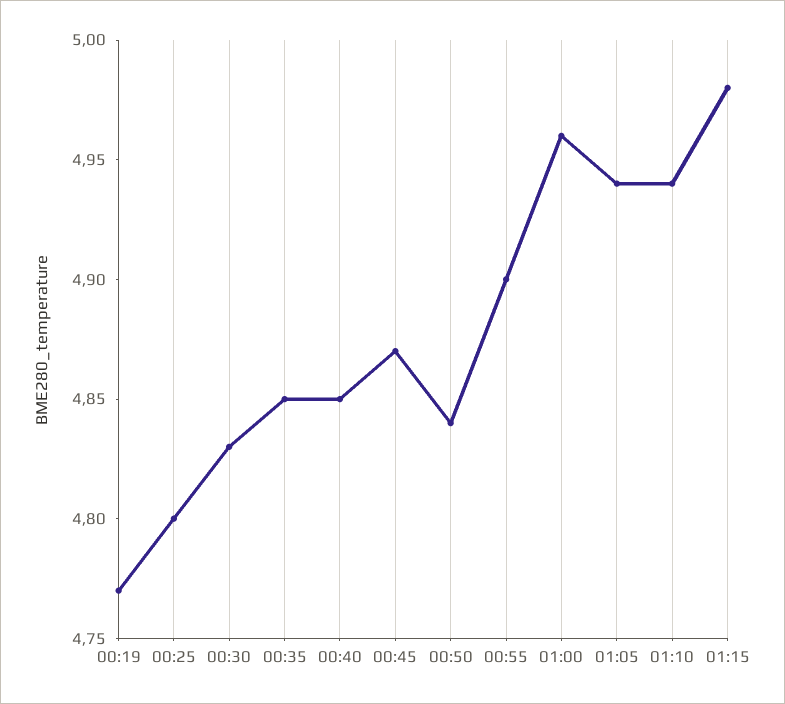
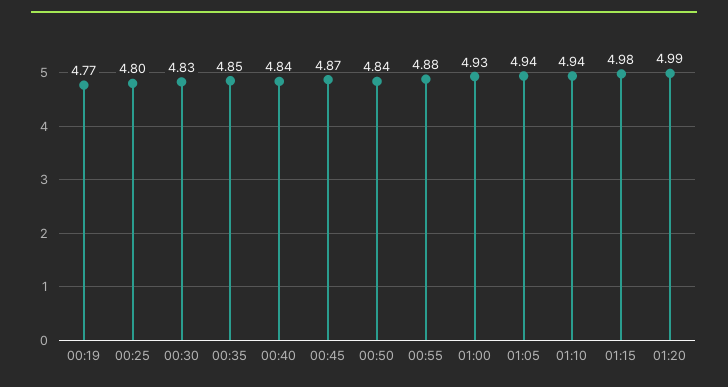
00:40: 4.85 -> 4.84
00:55: 4.9 -> 4.88
01:00: 4.96 -> 4.93
01:20: none -> 4.99

